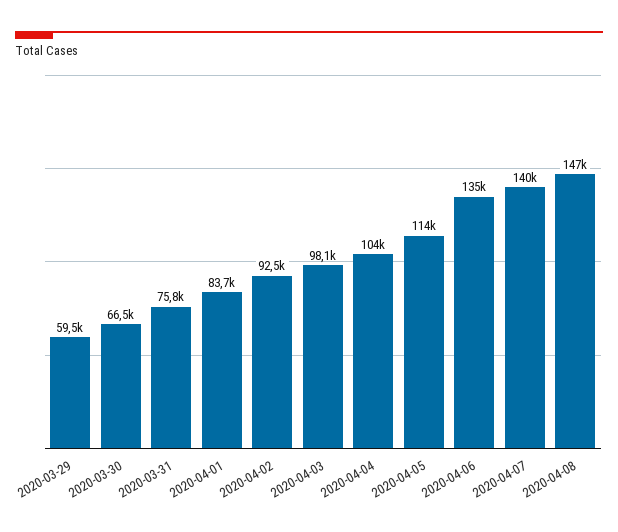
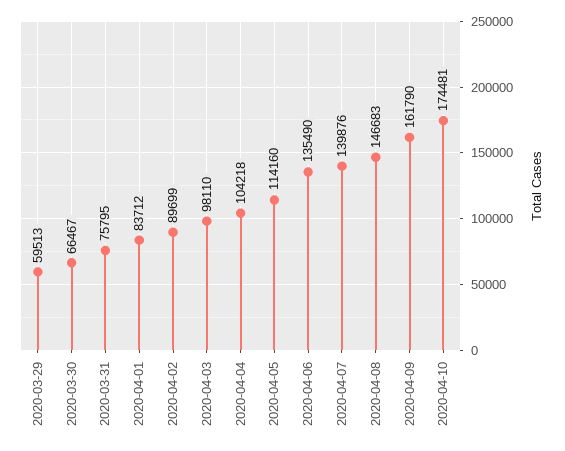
2020-04-02: 92500 -> 89699
2020-04-09: none -> 161790
2020-04-10: none -> 174481

